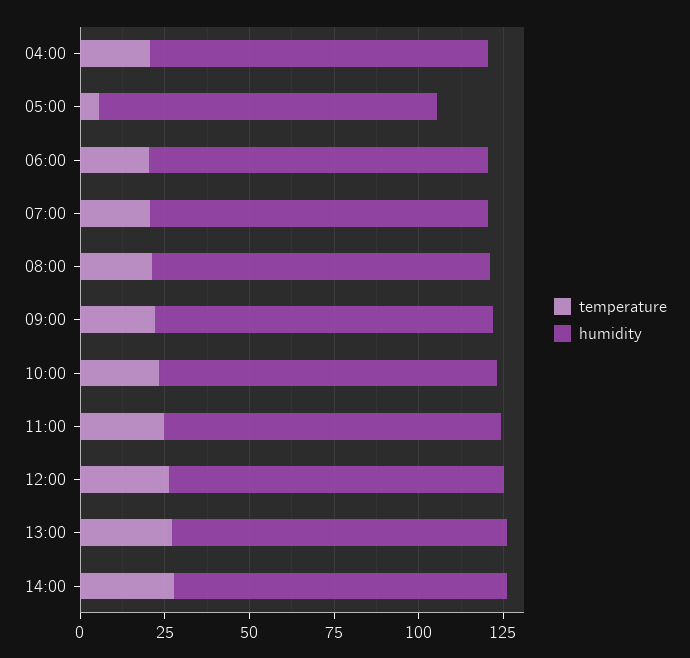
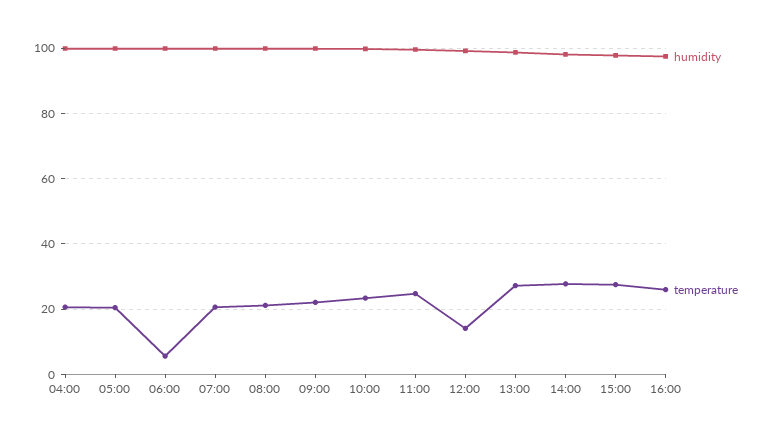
temperature, 05:00: 5 -> 20
temperature, 06:00: 20 -> 6
temperature, 12:00: 25 -> 14
humidity, 15:00: none -> 98
temperature, 15:00: none -> 28
humidity, 16:00: none -> 98
temperature, 16:00: none -> 26

